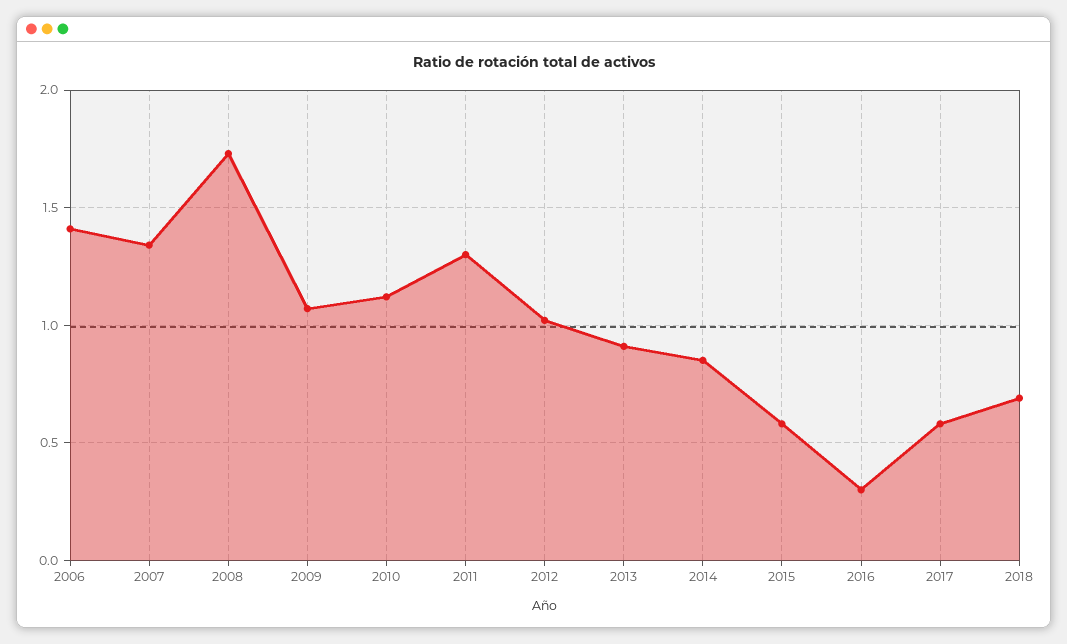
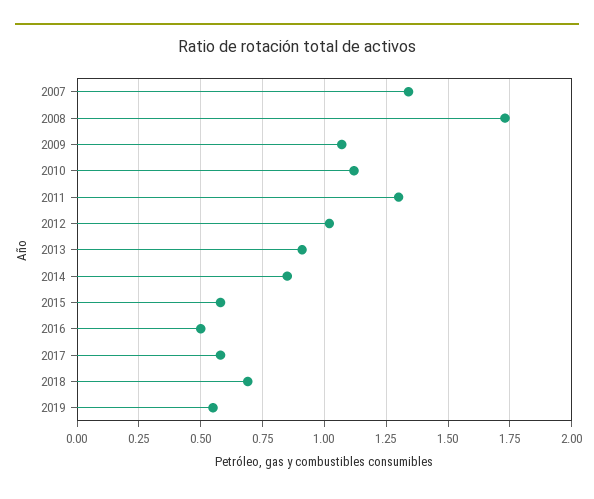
2006: 1.4 -> none
2016: 0.3 -> 0.5
2019: none -> 0.55

